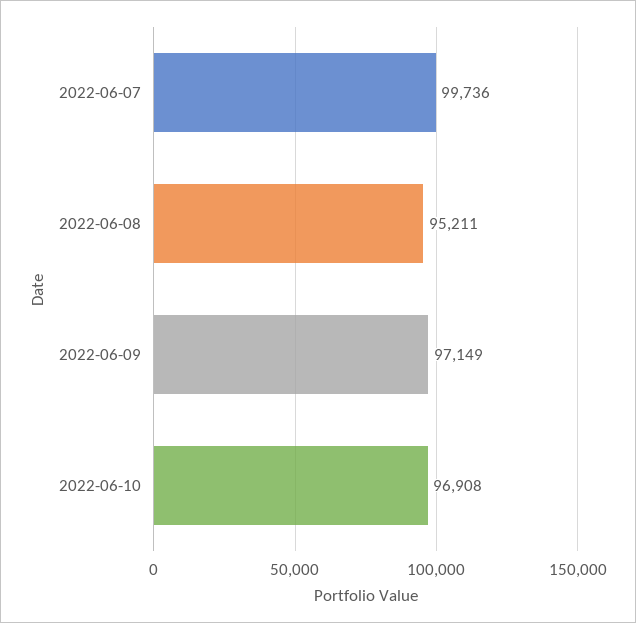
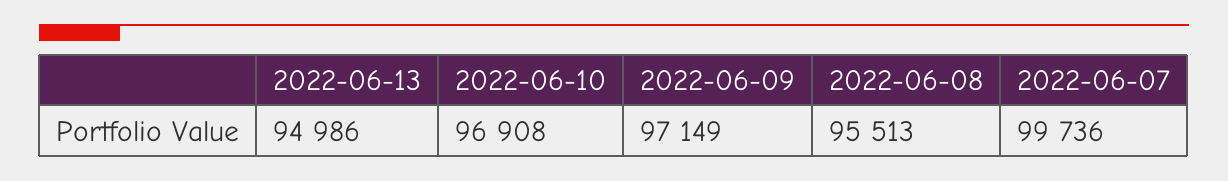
2022-06-08: 95211 -> 95513
2022-06-13: none -> 94986

